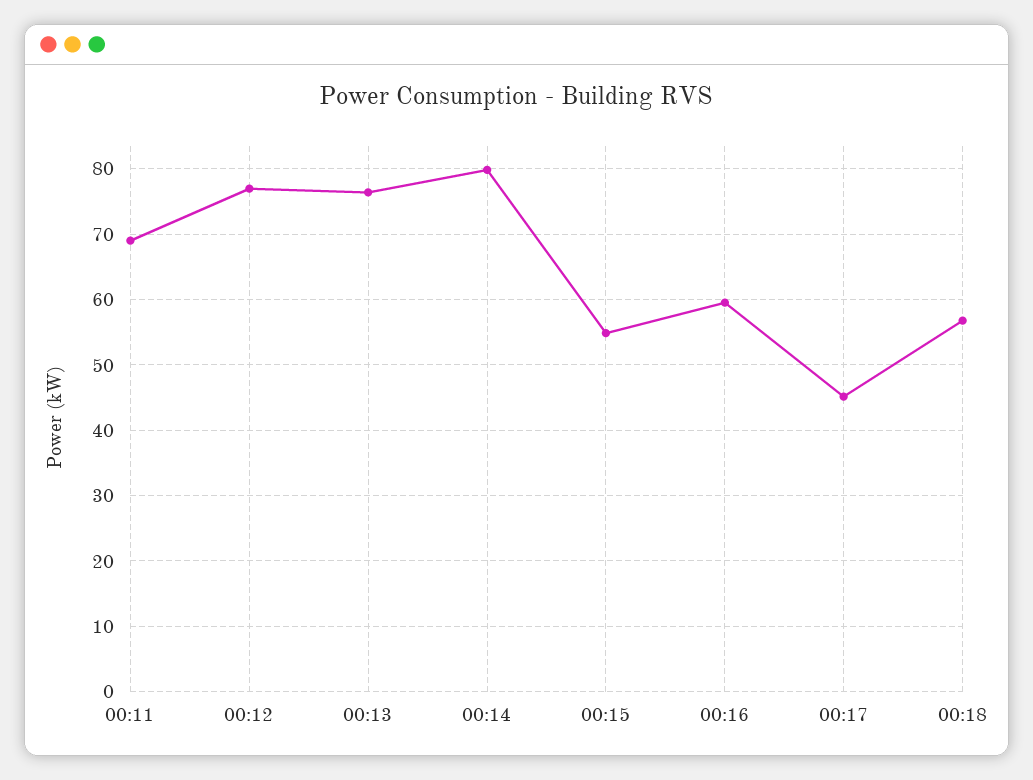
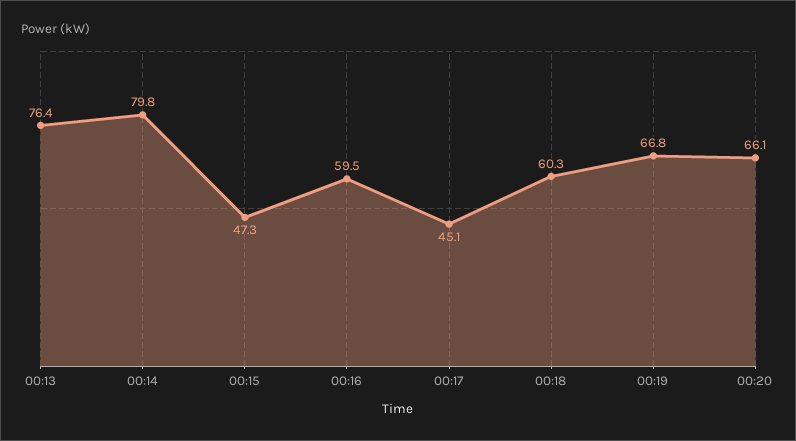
00:11: 69 -> none
00:12: 77 -> none
00:15: 55 -> 47.3
00:18: 57 -> 60.3
00:19: none -> 66.8
00:20: none -> 66.1

